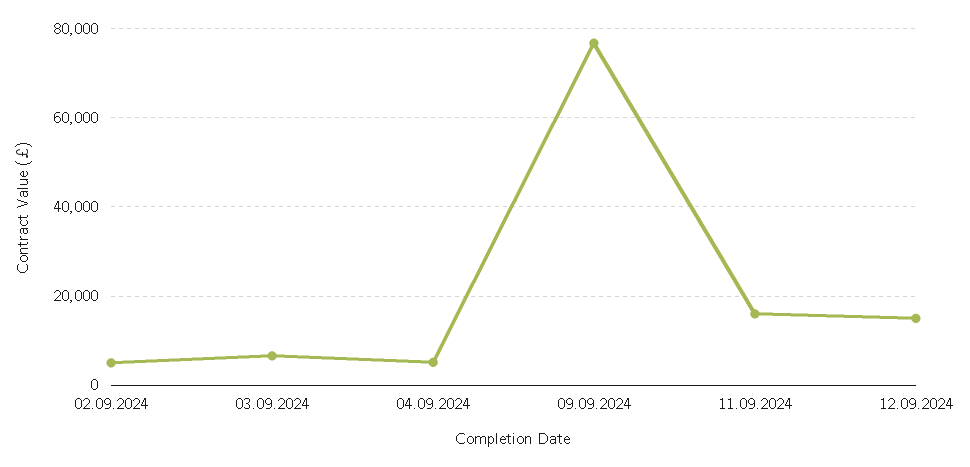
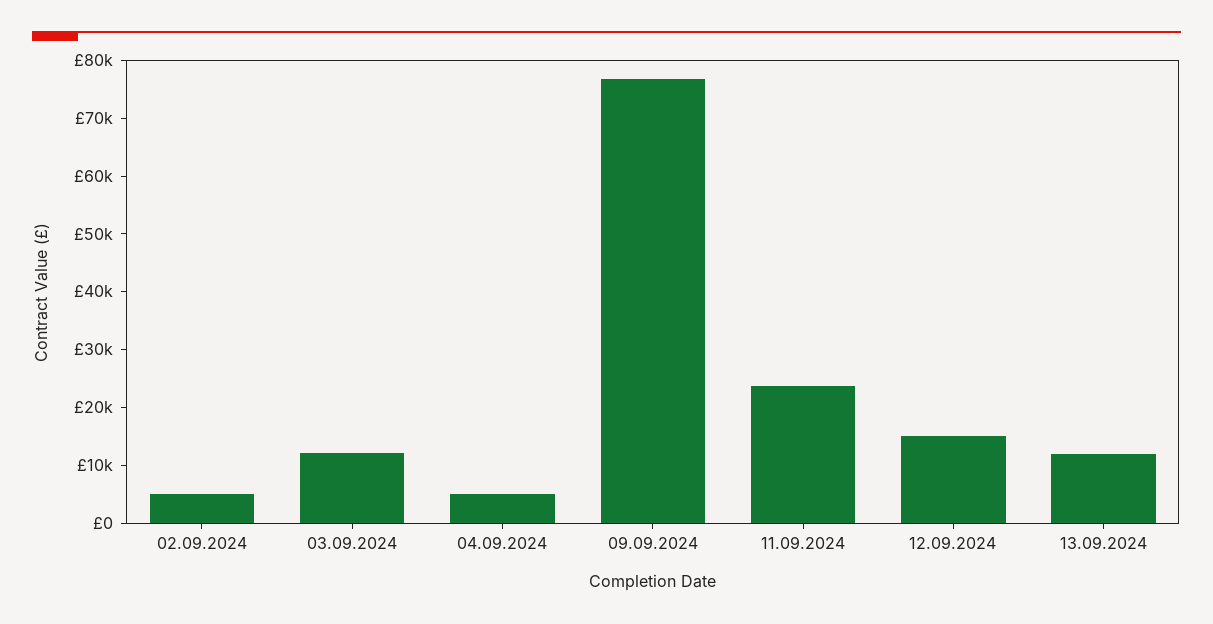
03.09.2024: 6000 -> 12000
11.09.2024: 16000 -> 24000
13.09.2024: none -> 12000

